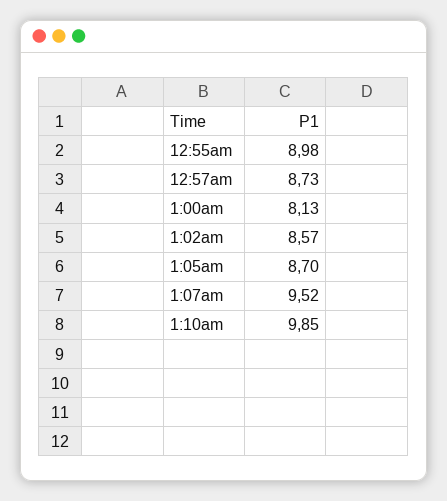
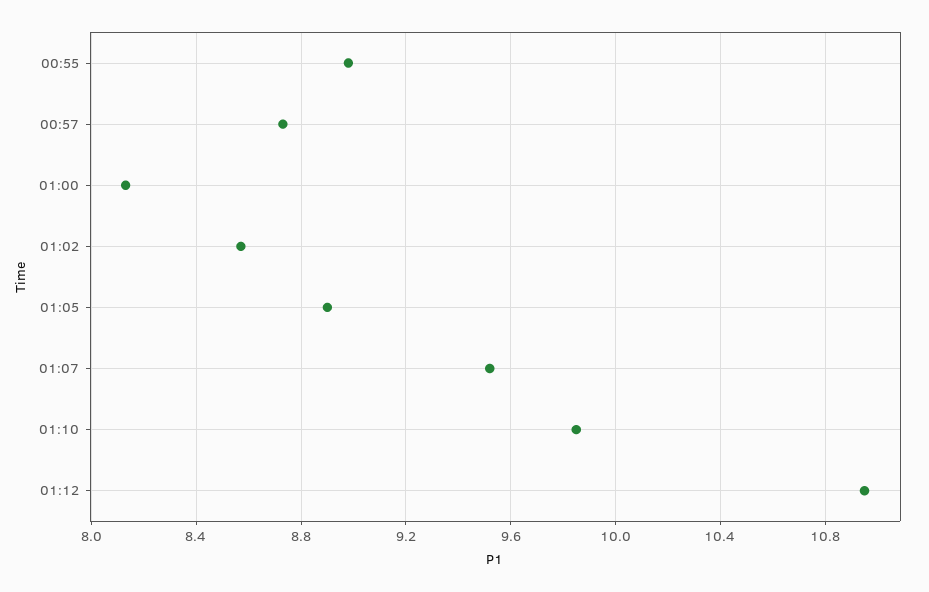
1:05am: 8.7 -> 8.9
01:12: none -> 10.95

